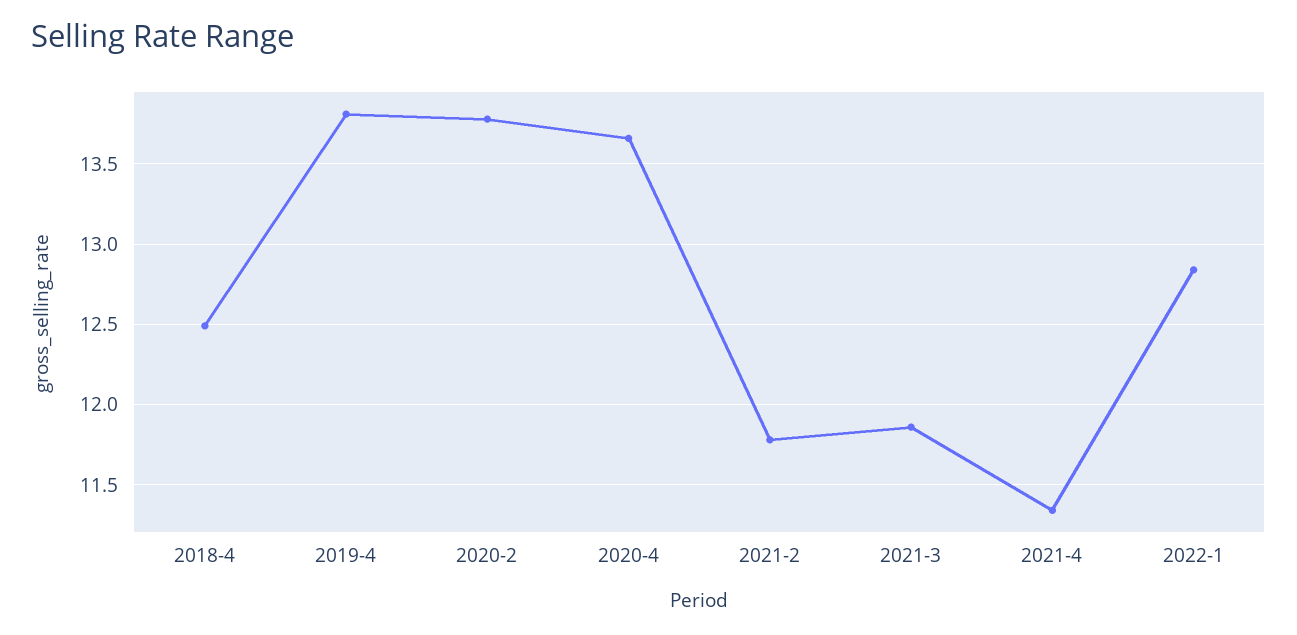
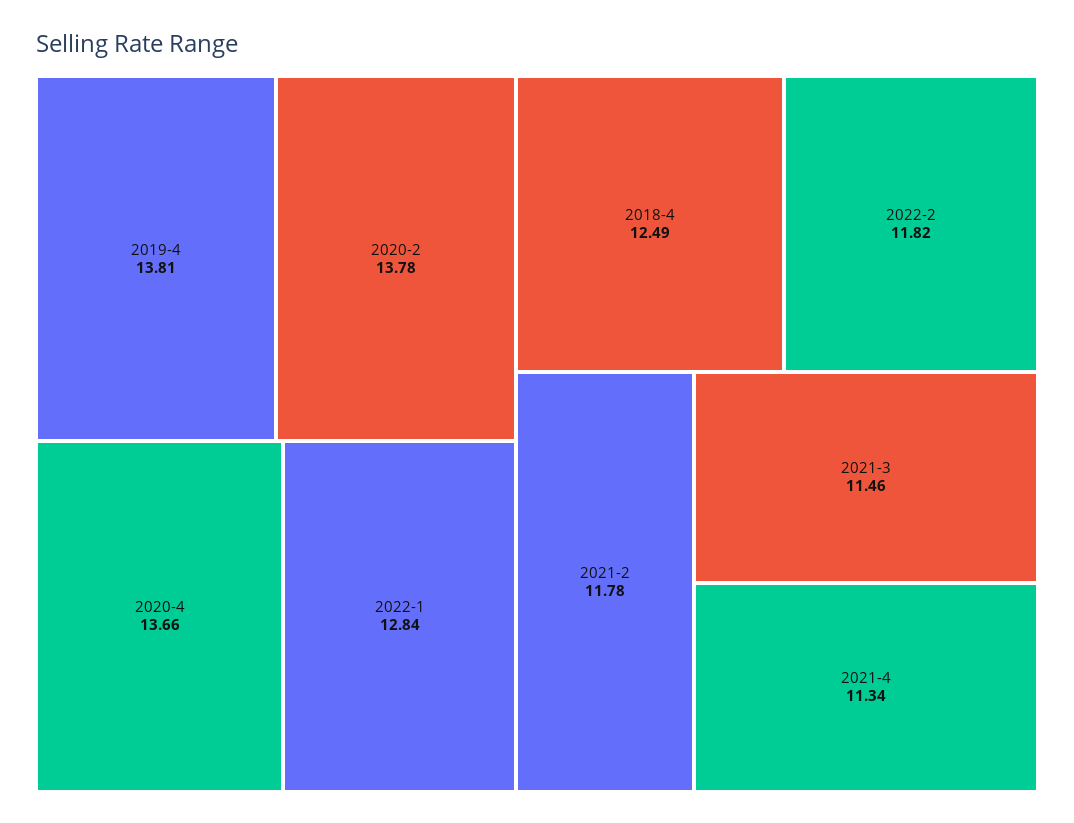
2021-3: 11.85 -> 11.46
2022-2: none -> 11.82

